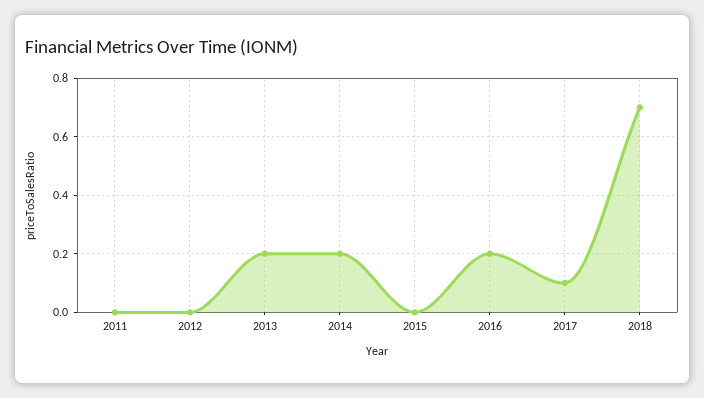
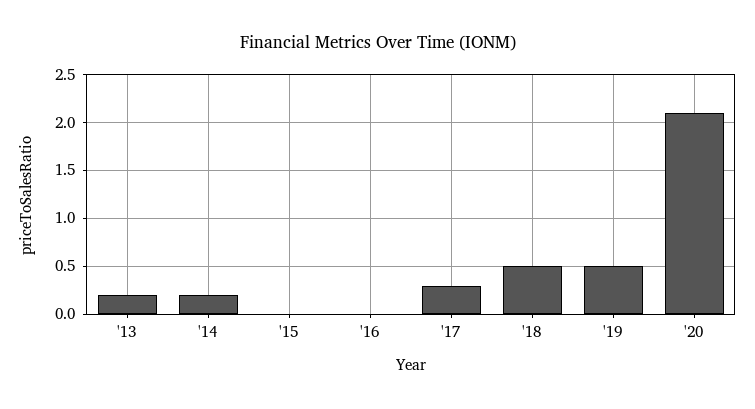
2011: 0 -> none
2012: 0 -> none
2016: 0.2 -> 0
2017: 0.1 -> 0.3
2018: 0.7 -> 0.5
'19: none -> 0.5
'20: none -> 2.1

